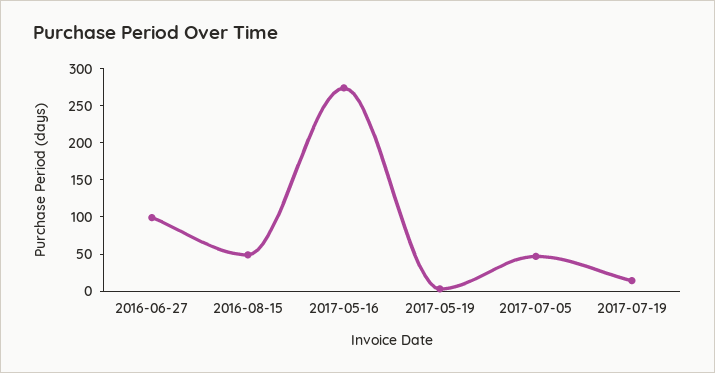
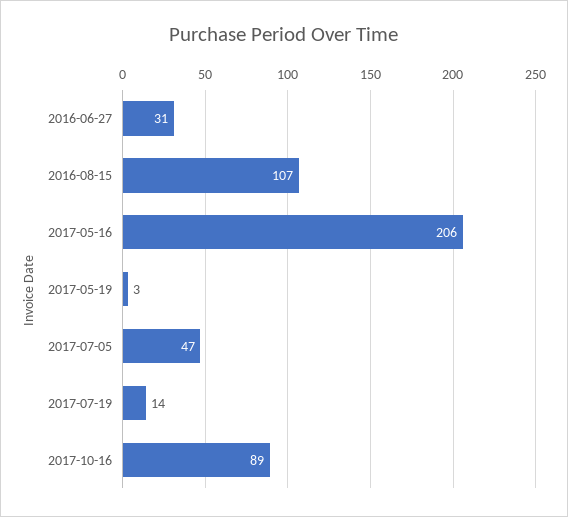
2016-06-27: 100 -> 31
2016-08-15: 50 -> 107
2017-05-16: 275 -> 206
2017-10-16: none -> 89

